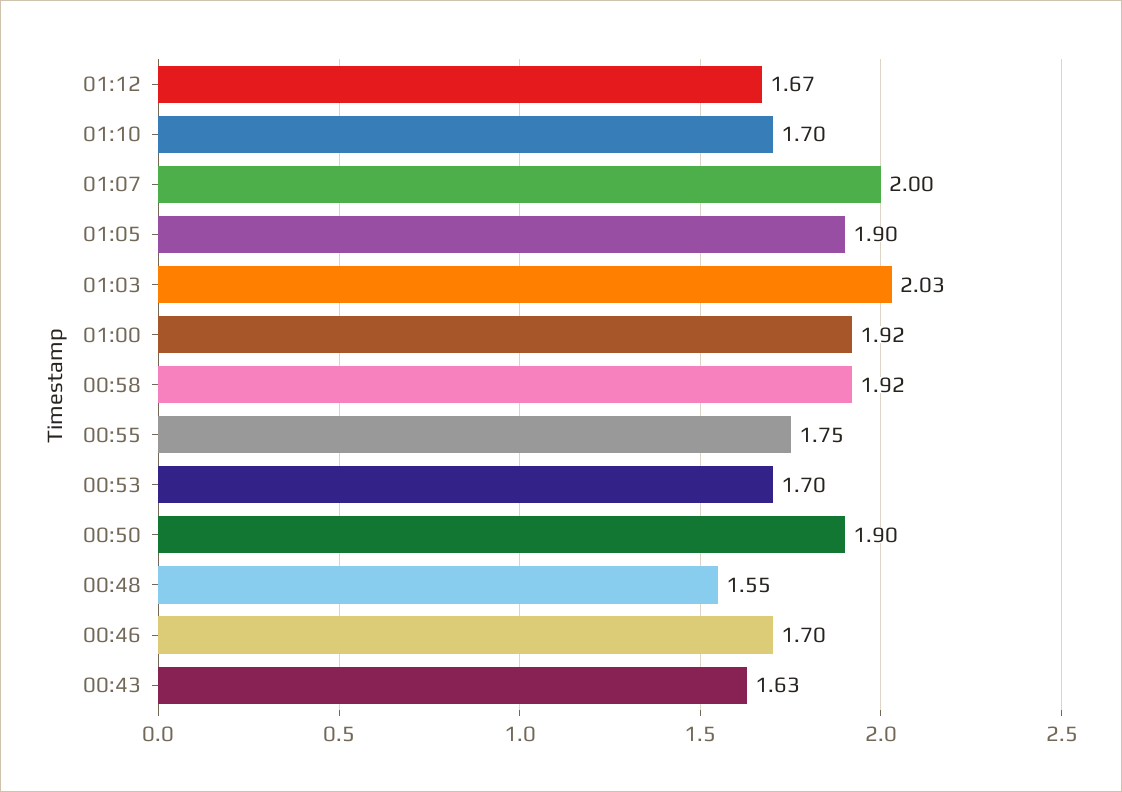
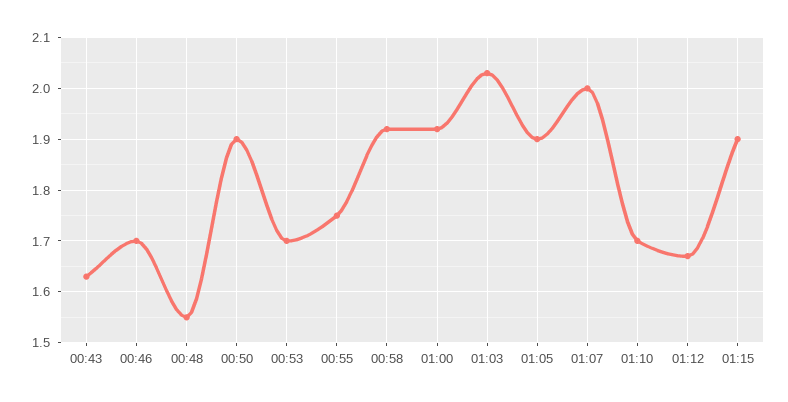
01:15: none -> 1.9

